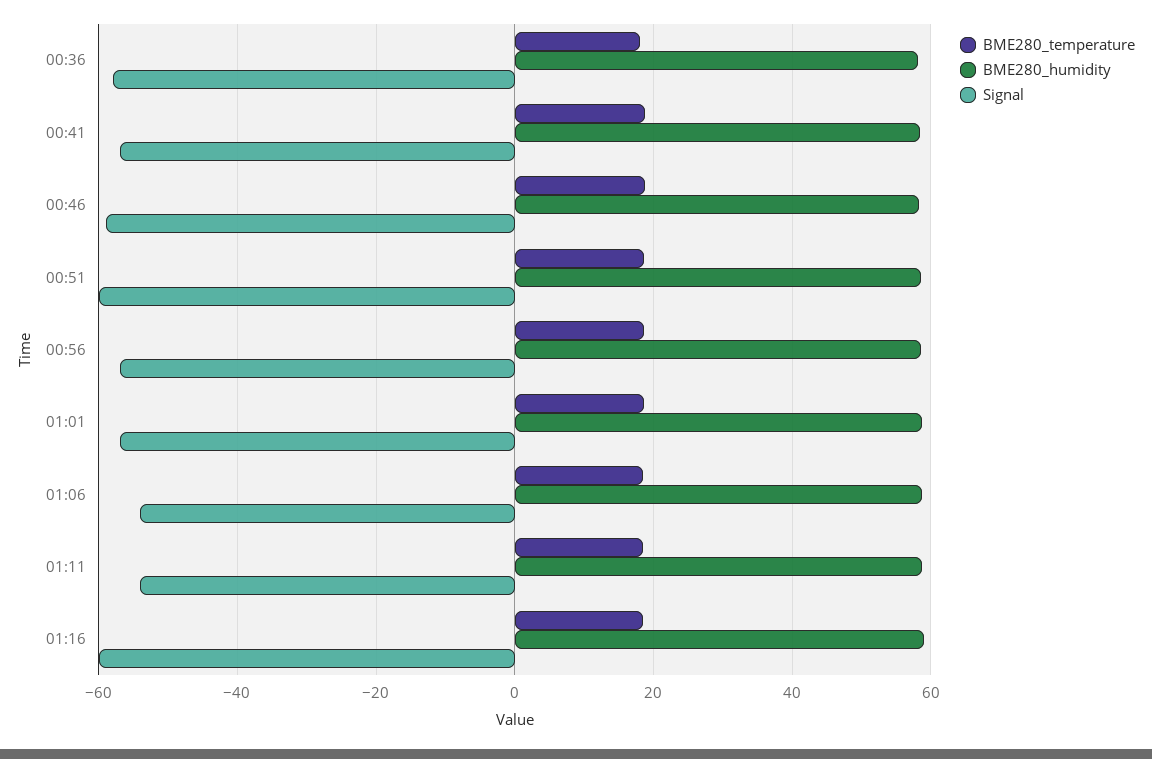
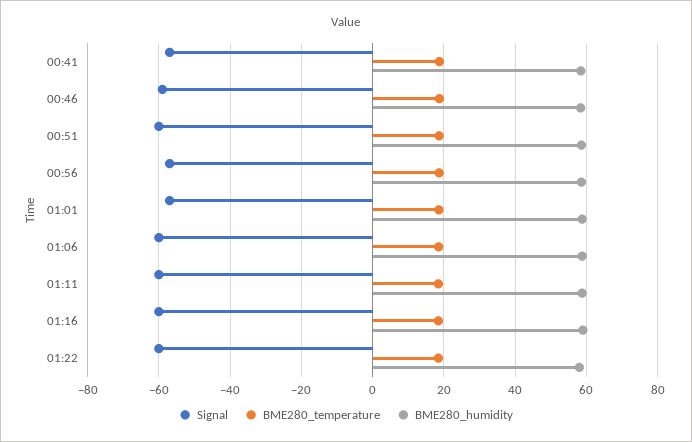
BME280_temperature, 00:36: 18 -> none
BME280_humidity, 00:36: 58 -> none
Signal, 00:36: -58 -> none
Signal, 01:06: -54 -> -60
Signal, 01:11: -54 -> -60
Signal, 01:22: none -> -60
BME280_temperature, 01:22: none -> 18
BME280_humidity, 01:22: none -> 58

